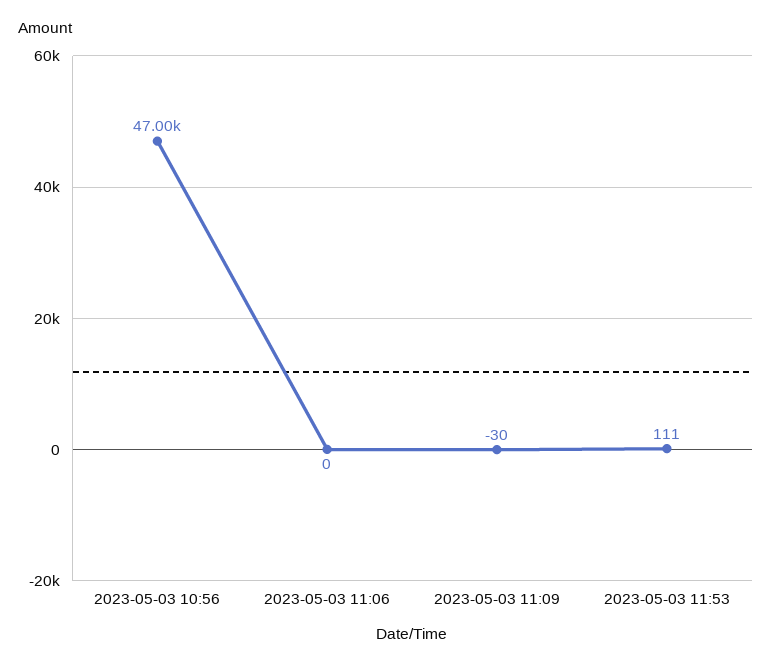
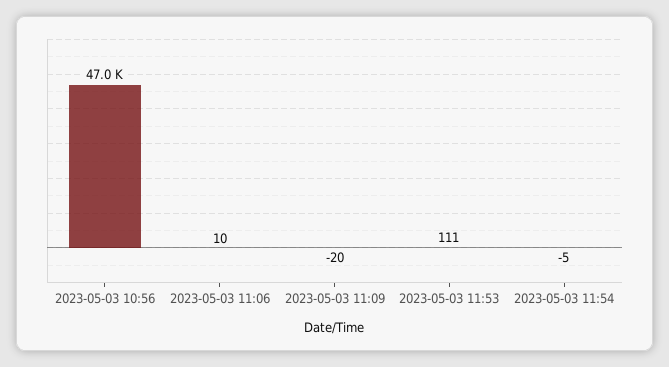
2023-05-03 11:06: 0 -> 10
2023-05-03 11:09: -30 -> -20
2023-05-03 11:54: none -> -5

